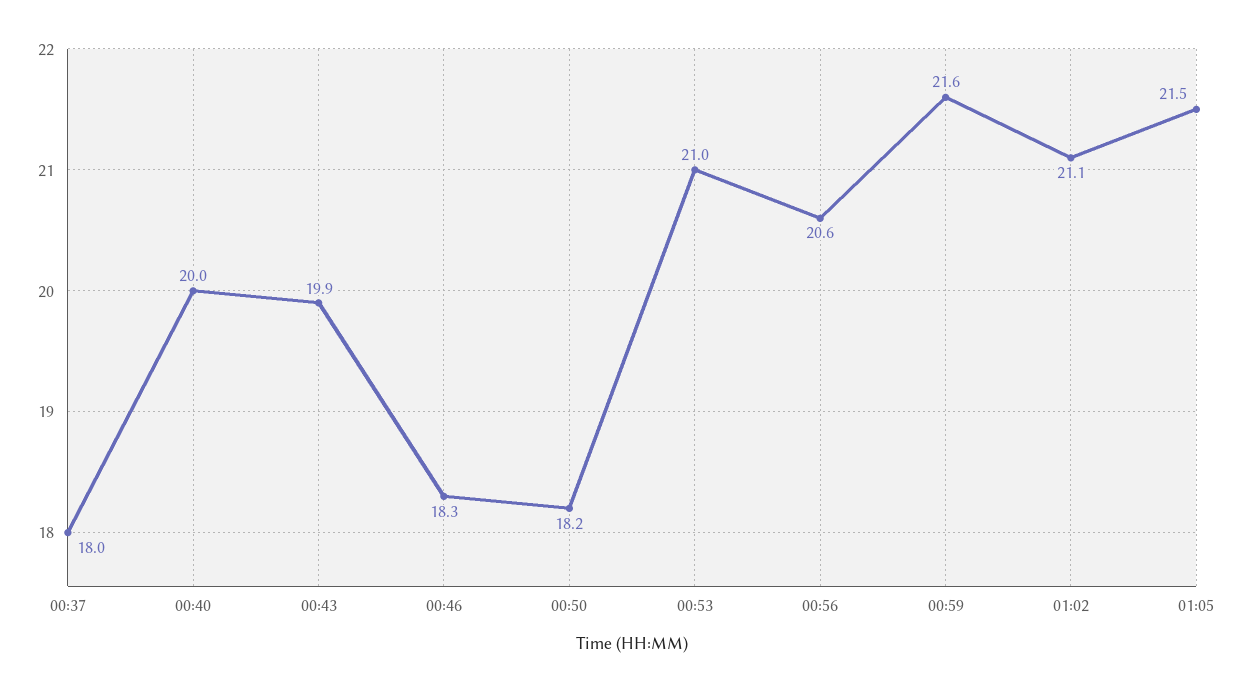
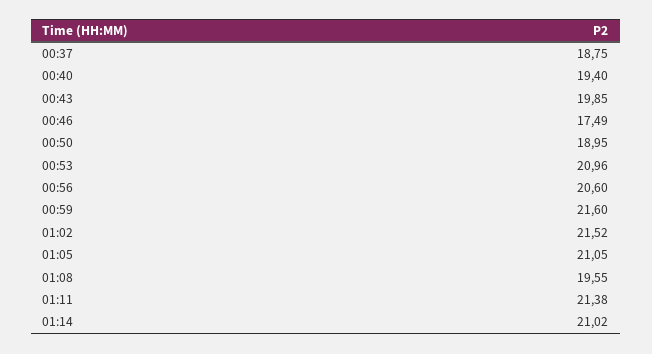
00:37: 18 -> 18.75
00:40: 20 -> 19.4
00:46: 18.3 -> 17.49
00:50: 18.2 -> 18.95
01:02: 21.1 -> 21.52
01:05: 21.5 -> 21.05
01:08: none -> 19.55
01:11: none -> 21.38
01:14: none -> 21.02

